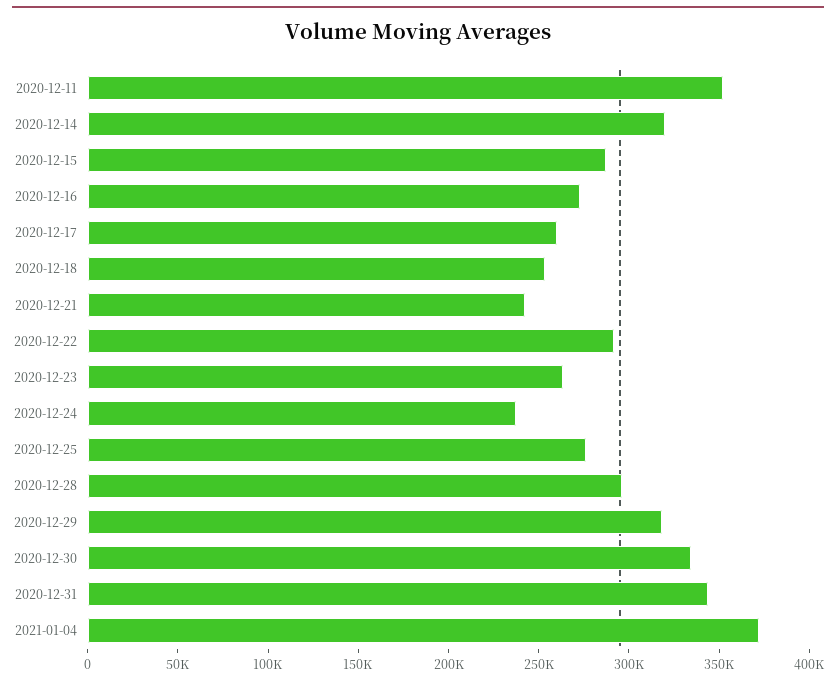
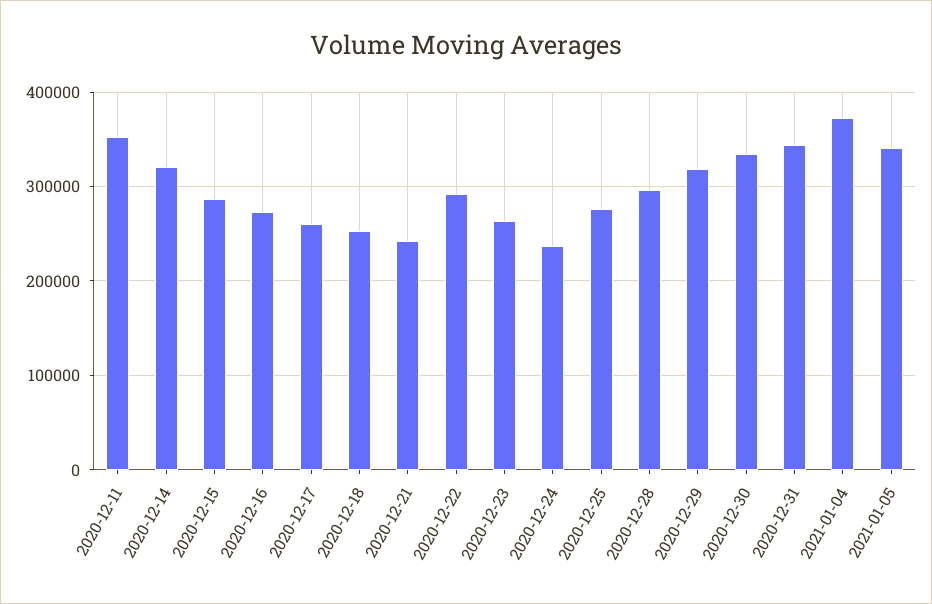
2021-01-05: none -> 340000

